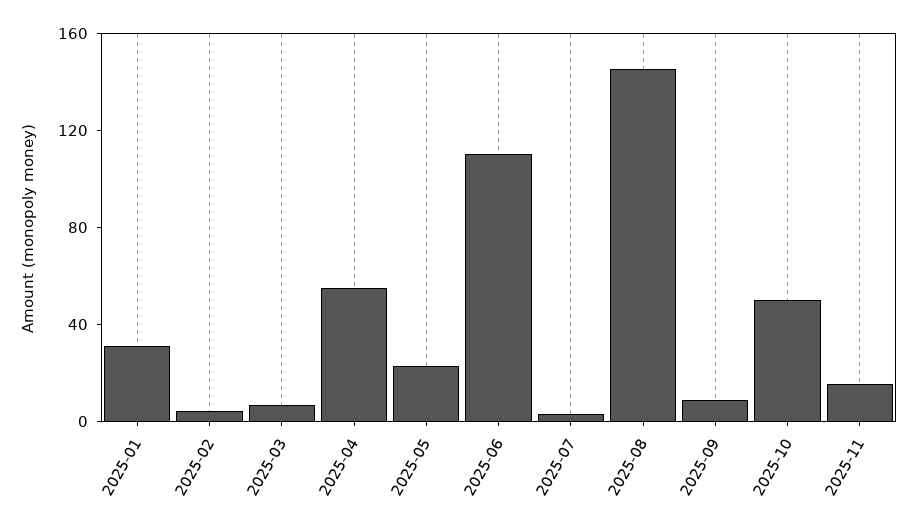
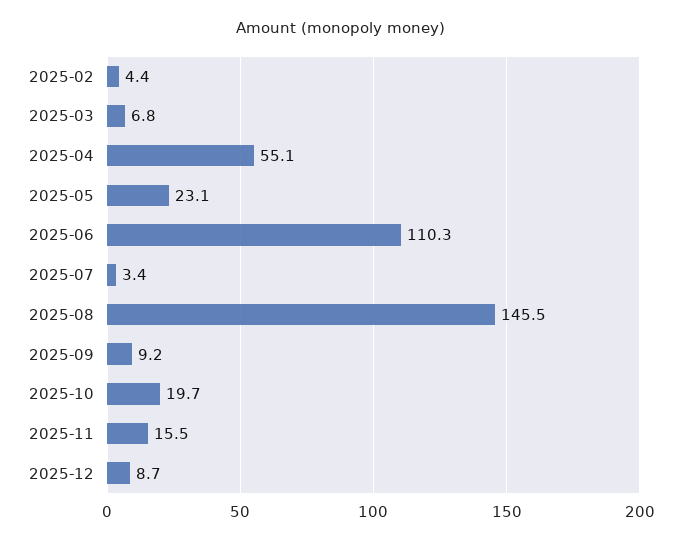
2025-01: 30 -> none
2025-10: 50 -> 19.7
2025-12: none -> 8.7

